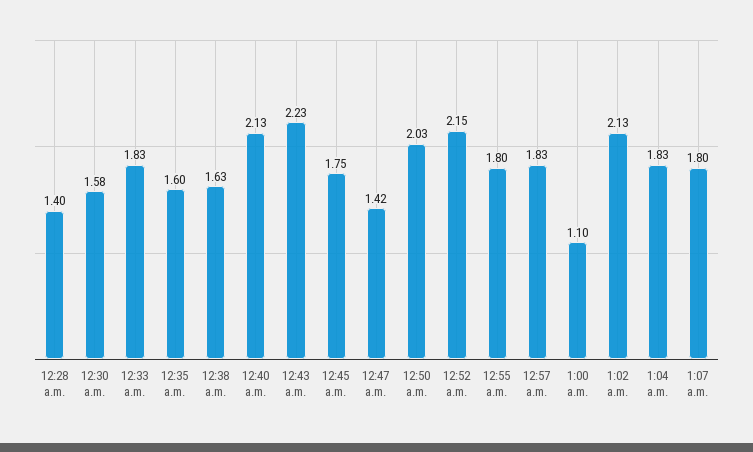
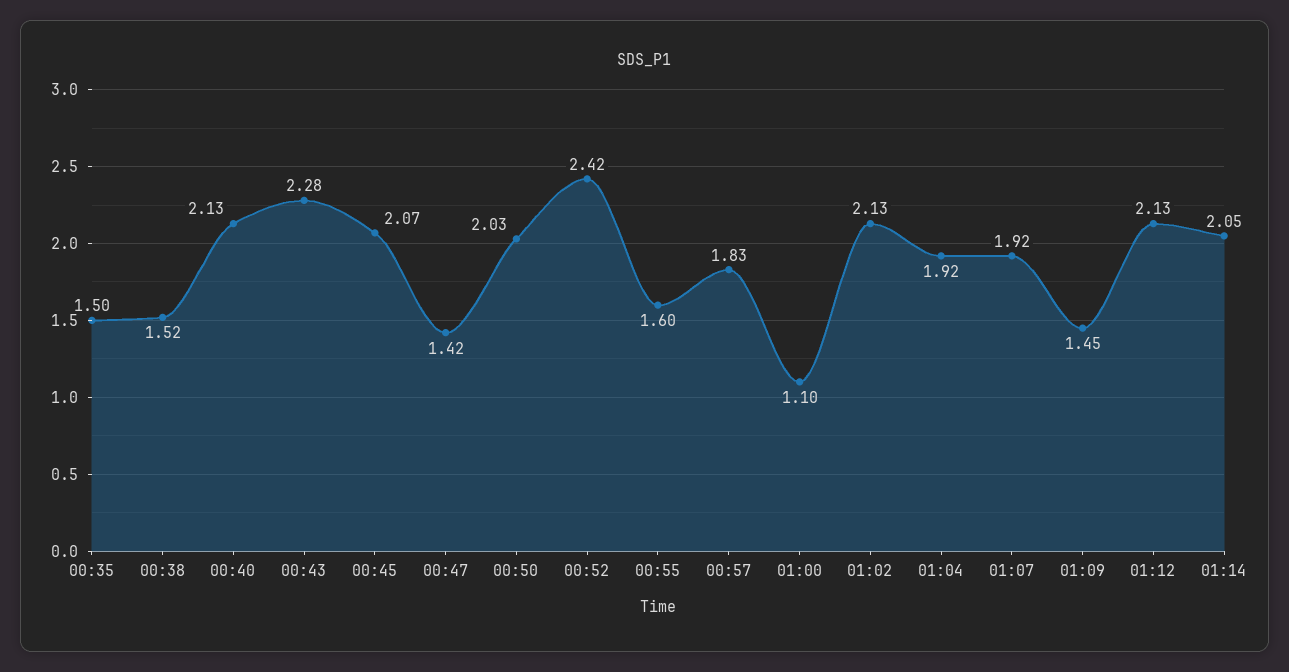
12:28 a.m.: 1.4 -> none
12:30 a.m.: 1.58 -> none
12:33 a.m.: 1.83 -> none
12:35 a.m.: 1.6 -> 1.5
12:38 a.m.: 1.63 -> 1.52
12:43 a.m.: 2.23 -> 2.28
12:45 a.m.: 1.75 -> 2.07
12:52 a.m.: 2.15 -> 2.42
12:55 a.m.: 1.8 -> 1.6
1:04 a.m.: 1.83 -> 1.92
1:07 a.m.: 1.8 -> 1.92
01:09: none -> 1.45
01:12: none -> 2.13
01:14: none -> 2.05

